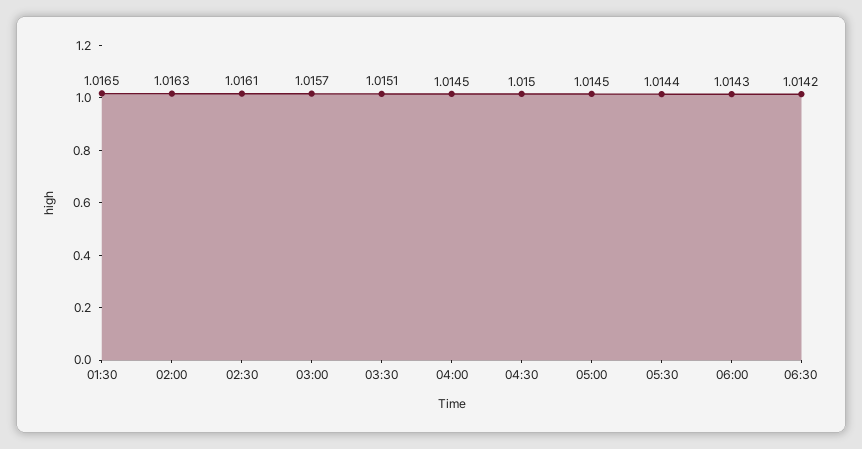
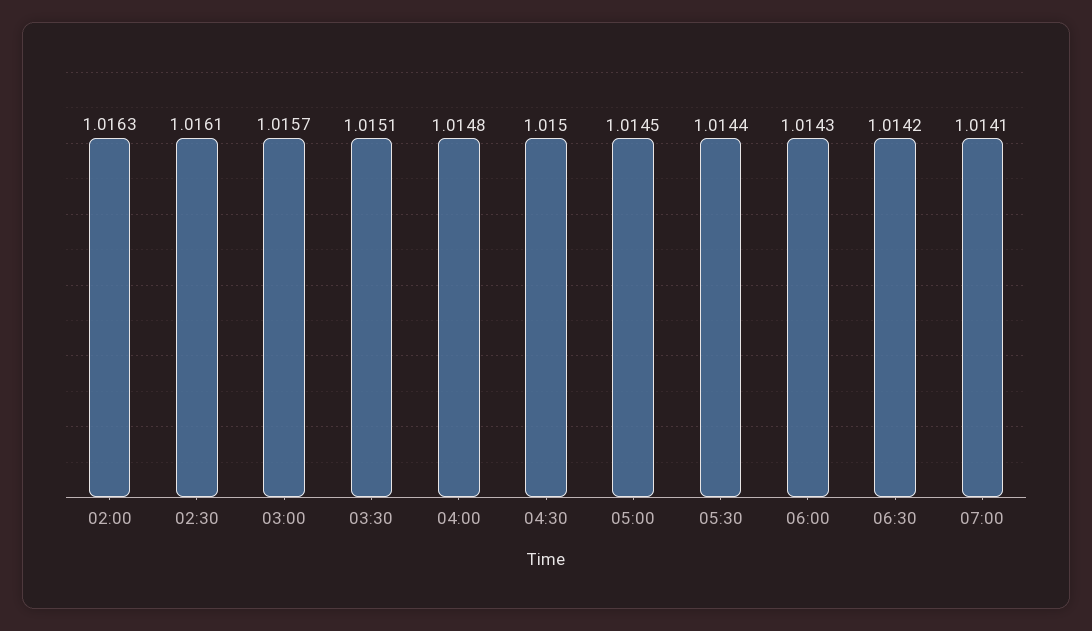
01:30: 1.0165 -> none
04:00: 1.0145 -> 1.0148
07:00: none -> 1.0141

